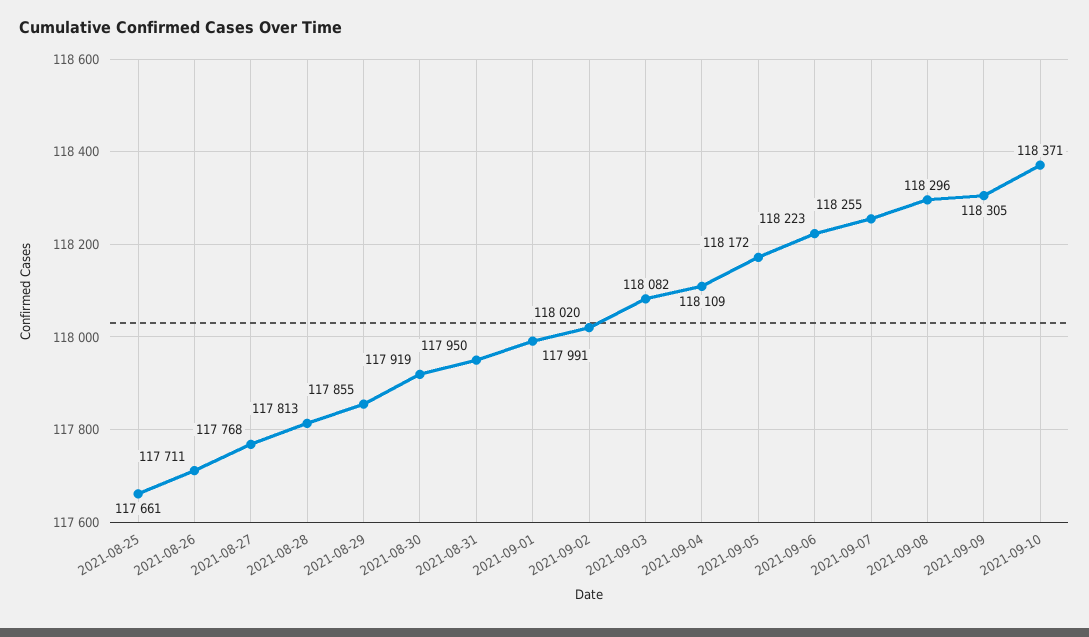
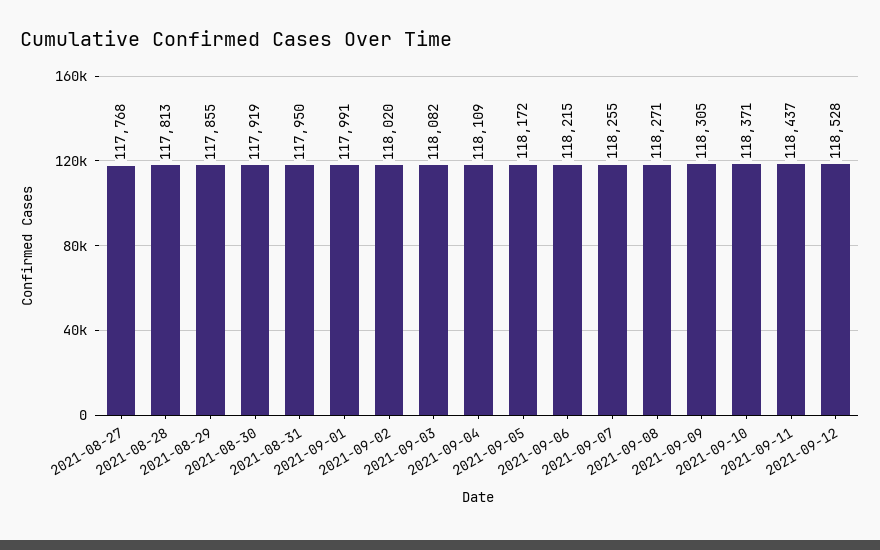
2021-08-25: 117661 -> none
2021-08-26: 117711 -> none
2021-09-06: 118223 -> 118215
2021-09-08: 118296 -> 118271
2021-09-11: none -> 118437
2021-09-12: none -> 118528

